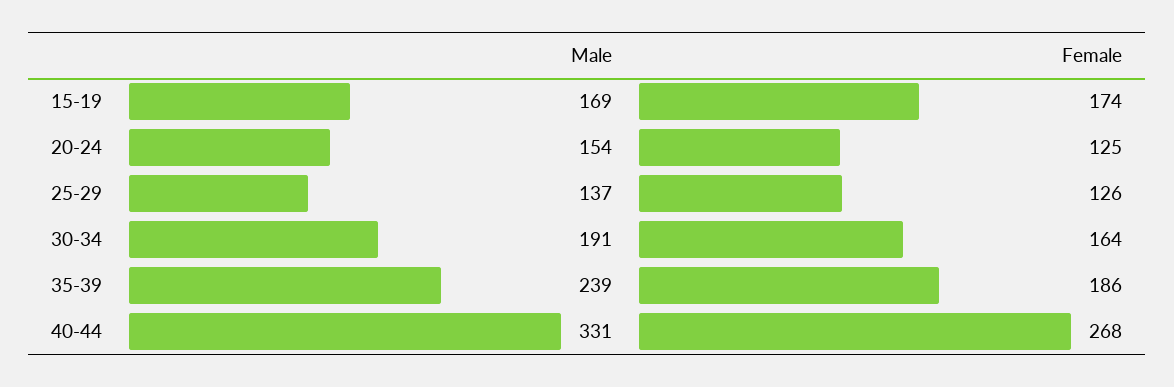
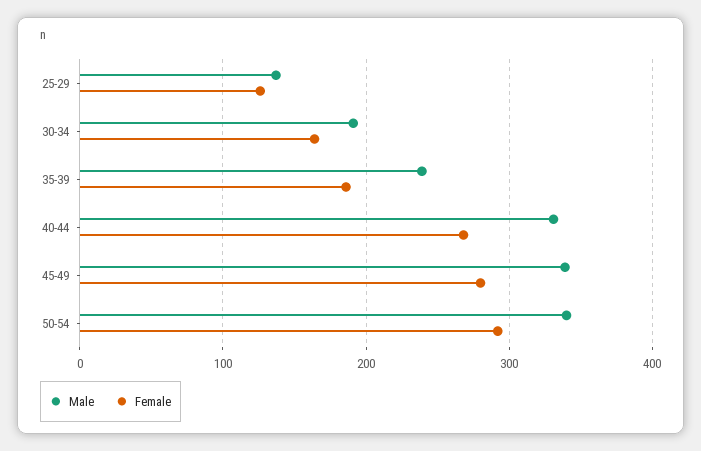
Male, 15-19: 169 -> none
Female, 15-19: 174 -> none
Male, 20-24: 154 -> none
Female, 20-24: 125 -> none
Male, 45-49: none -> 340
Female, 45-49: none -> 280
Male, 50-54: none -> 340
Female, 50-54: none -> 290

